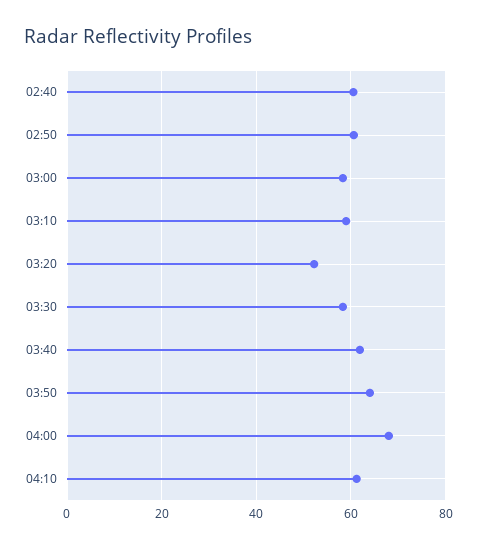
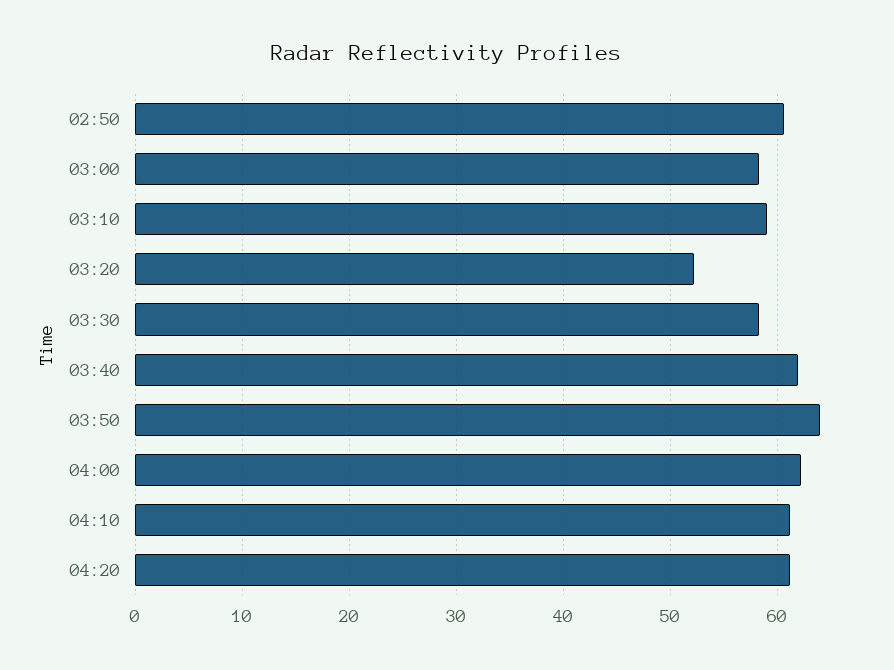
02:40: 60 -> none
04:00: 68 -> 62
04:20: none -> 61

